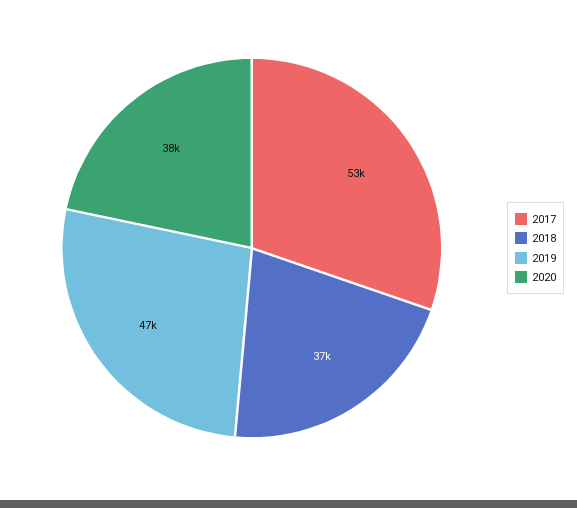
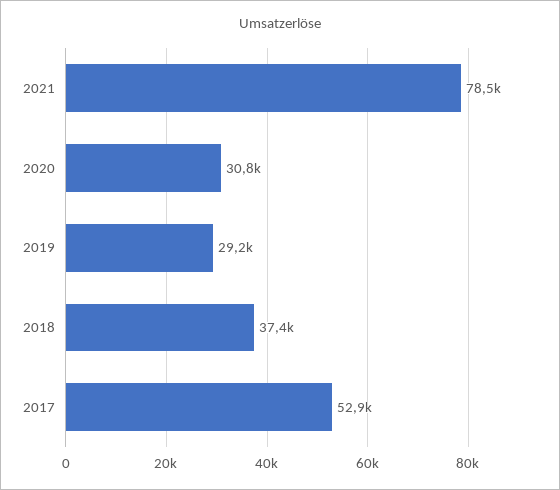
2019: 47000 -> 29200
2020: 38000 -> 30800
2021: none -> 78500

